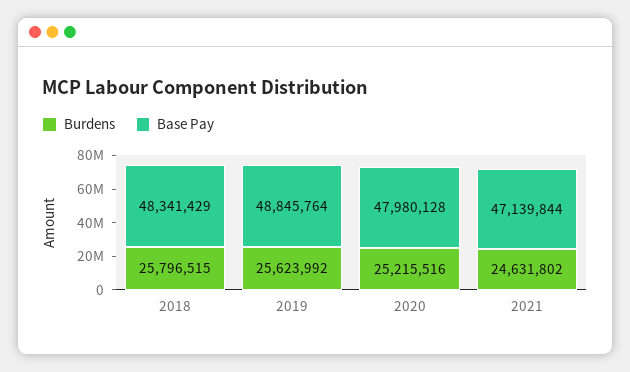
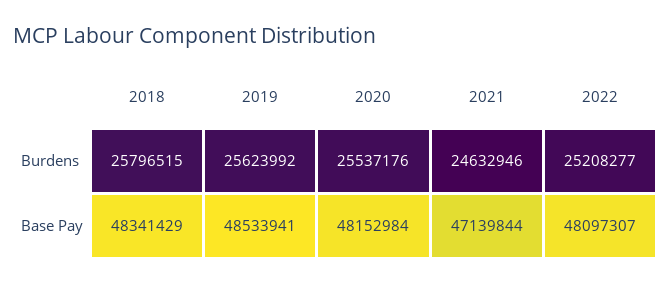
Base Pay, 2019: 48845764 -> 48533941
Burdens, 2020: 25215516 -> 25537176
Base Pay, 2020: 47980128 -> 48152984
Burdens, 2021: 24631802 -> 24632946
Burdens, 2022: none -> 25208277
Base Pay, 2022: none -> 48097307

